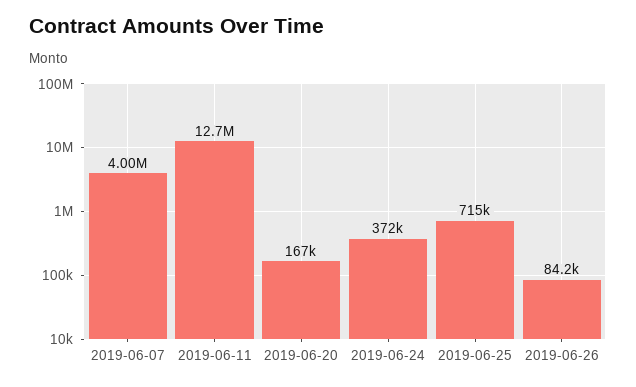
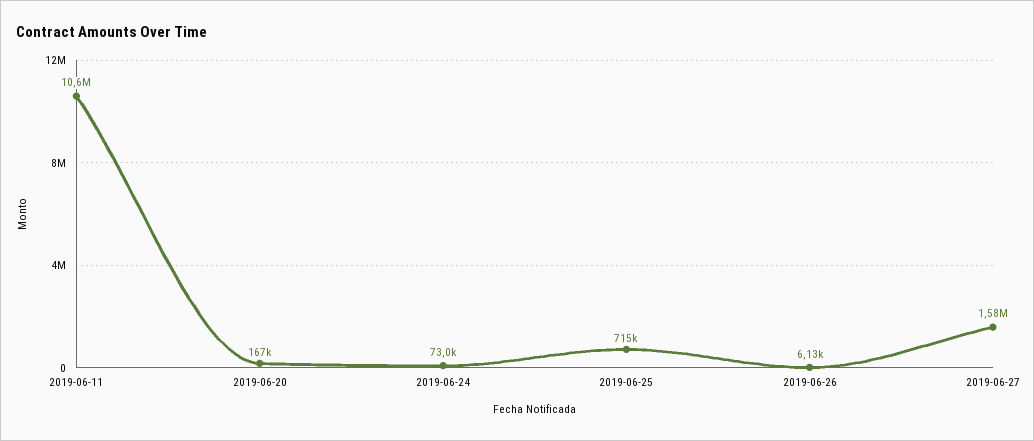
2019-06-07: 4000000 -> none
2019-06-11: 12700000 -> 10600000
2019-06-24: 372000 -> 73000
2019-06-26: 84200 -> 6130
2019-06-27: none -> 1580000

